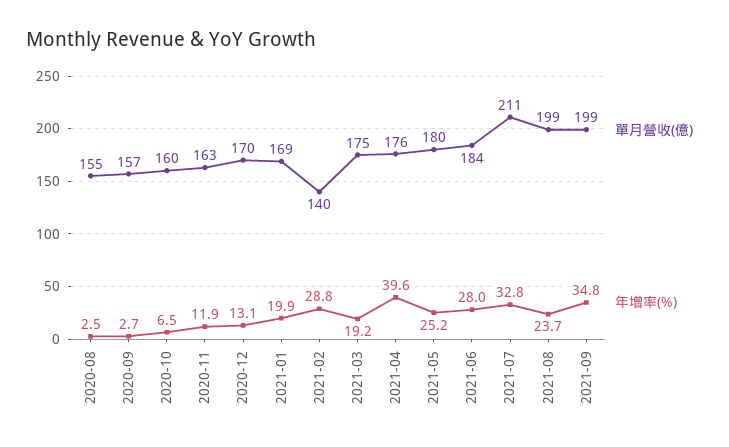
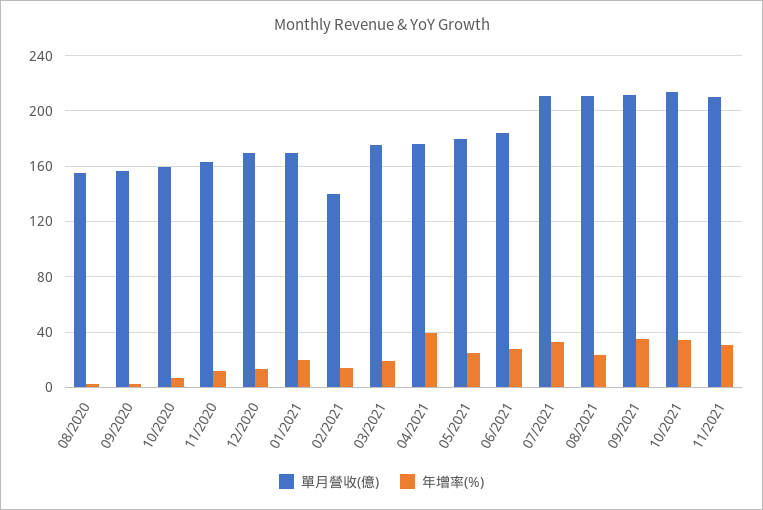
年增率(%), 2021-02: 28.8 -> 15
單月營收(億), 2021-08: 199 -> 210
單月營收(億), 2021-09: 199 -> 210
單月營收(億), 10/2021: none -> 215
年增率(%), 10/2021: none -> 35
單月營收(億), 11/2021: none -> 210
年增率(%), 11/2021: none -> 30

